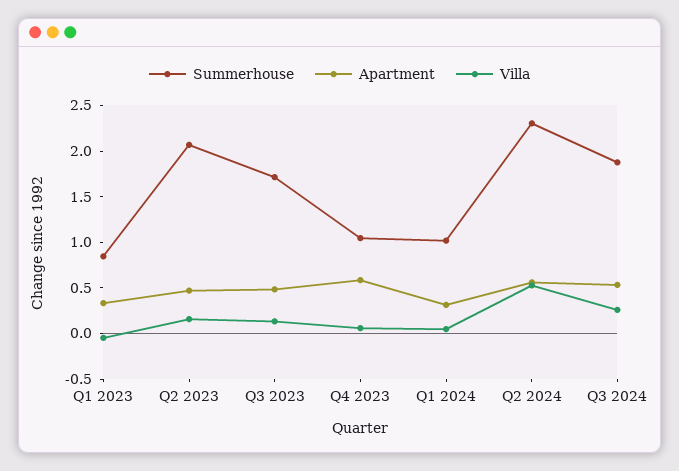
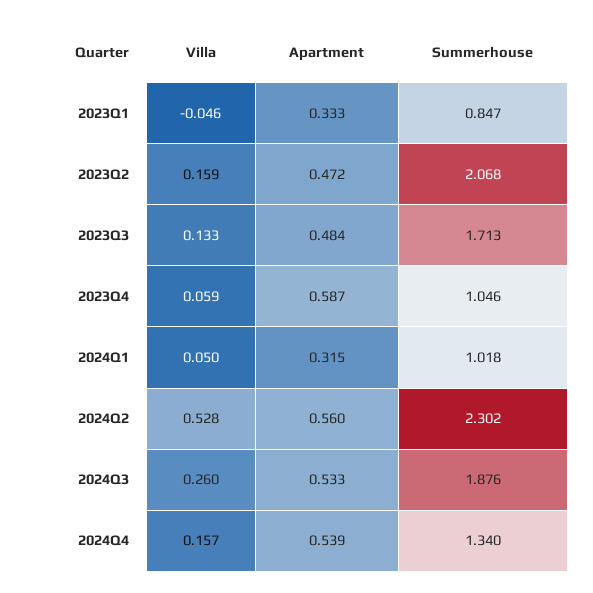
Villa, 2024Q4: none -> 0.157
Apartment, 2024Q4: none -> 0.539
Summerhouse, 2024Q4: none -> 1.34

